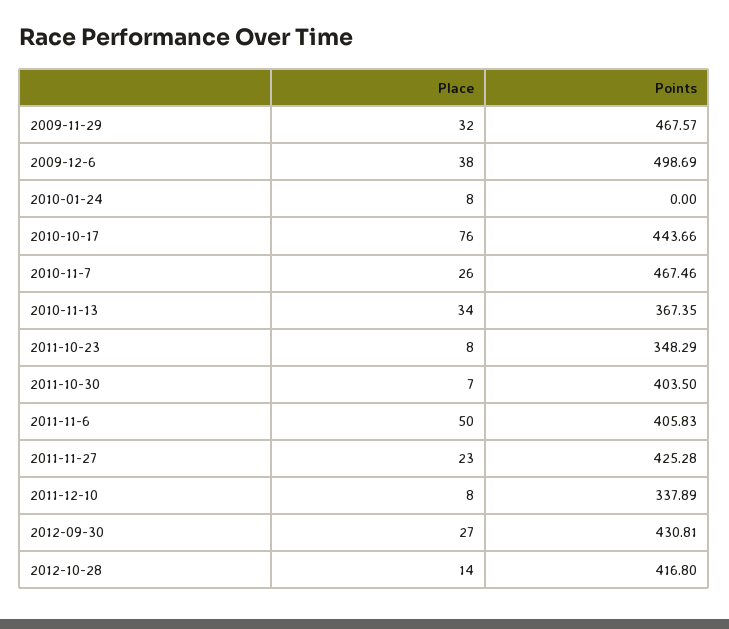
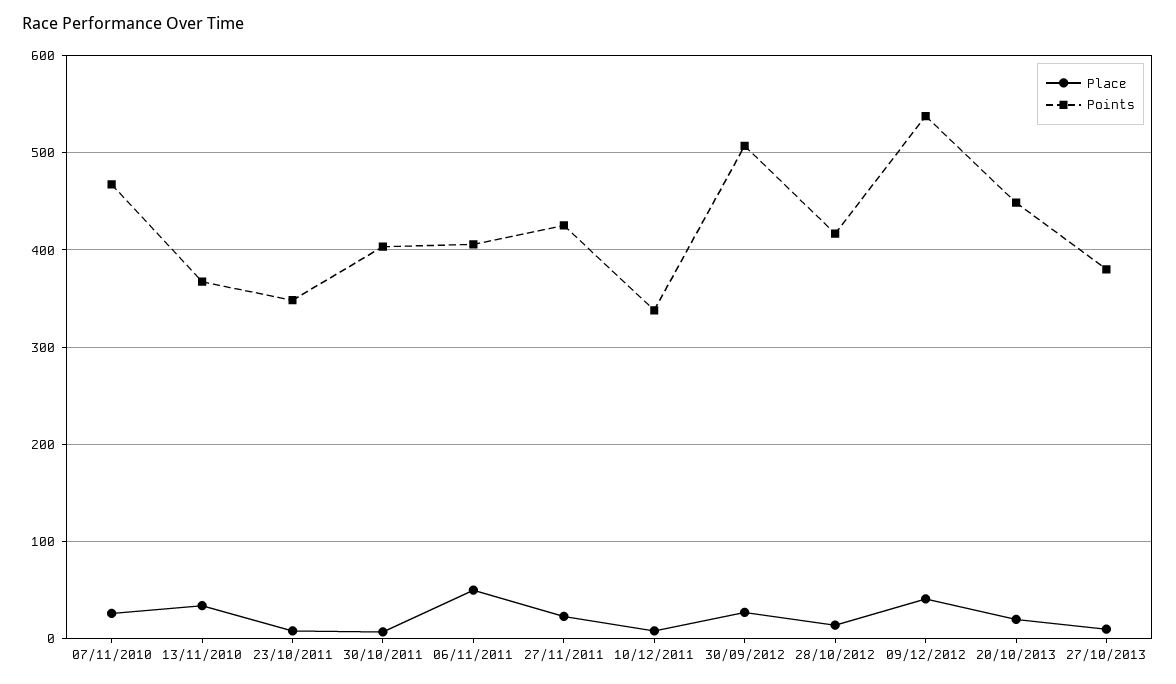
Place, 2009-11-29: 32 -> none
Points, 2009-11-29: 467.57 -> none
Place, 2009-12-6: 38 -> none
Points, 2009-12-6: 498.69 -> none
Place, 2010-01-24: 8 -> none
Points, 2010-01-24: 0 -> none
Place, 2010-10-17: 76 -> none
Points, 2010-10-17: 443.66 -> none
Points, 2012-09-30: 430.81 -> 510
Place, 09/12/2012: none -> 40
Points, 09/12/2012: none -> 540
Place, 20/10/2013: none -> 20
Points, 20/10/2013: none -> 450
Place, 27/10/2013: none -> 10
Points, 27/10/2013: none -> 380

